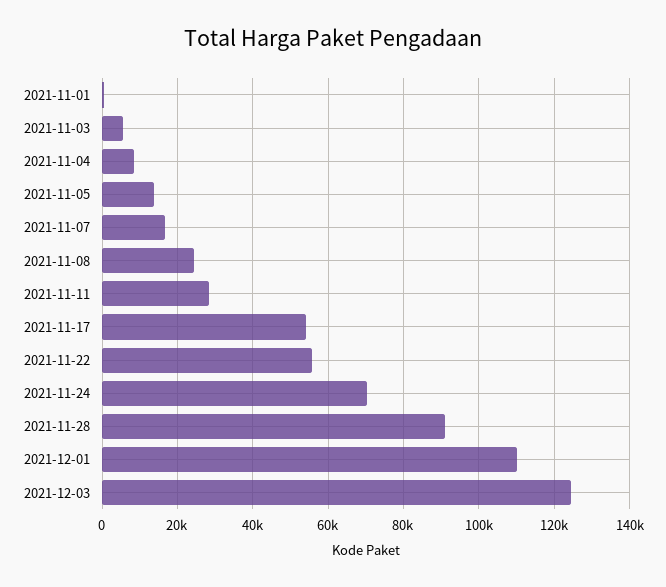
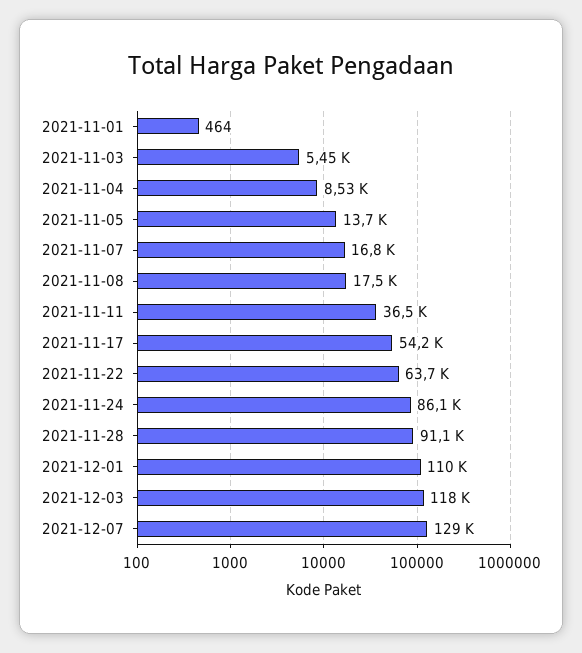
2021-11-08: 24000 -> 17500
2021-11-11: 28000 -> 36500
2021-11-22: 56000 -> 63700
2021-11-24: 70000 -> 86100
2021-12-03: 124000 -> 118000
2021-12-07: none -> 129000

